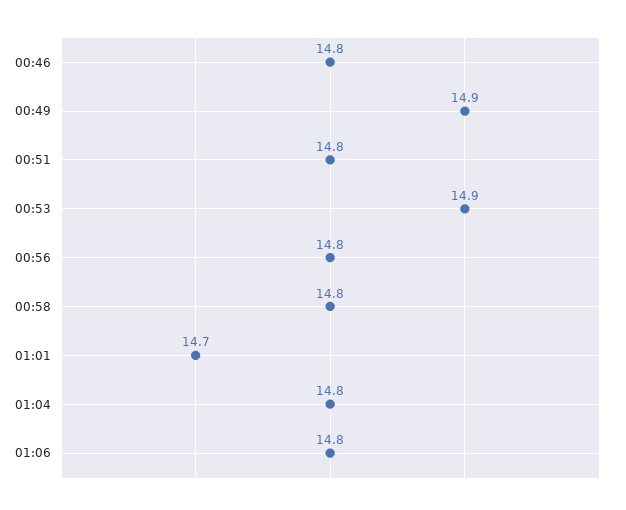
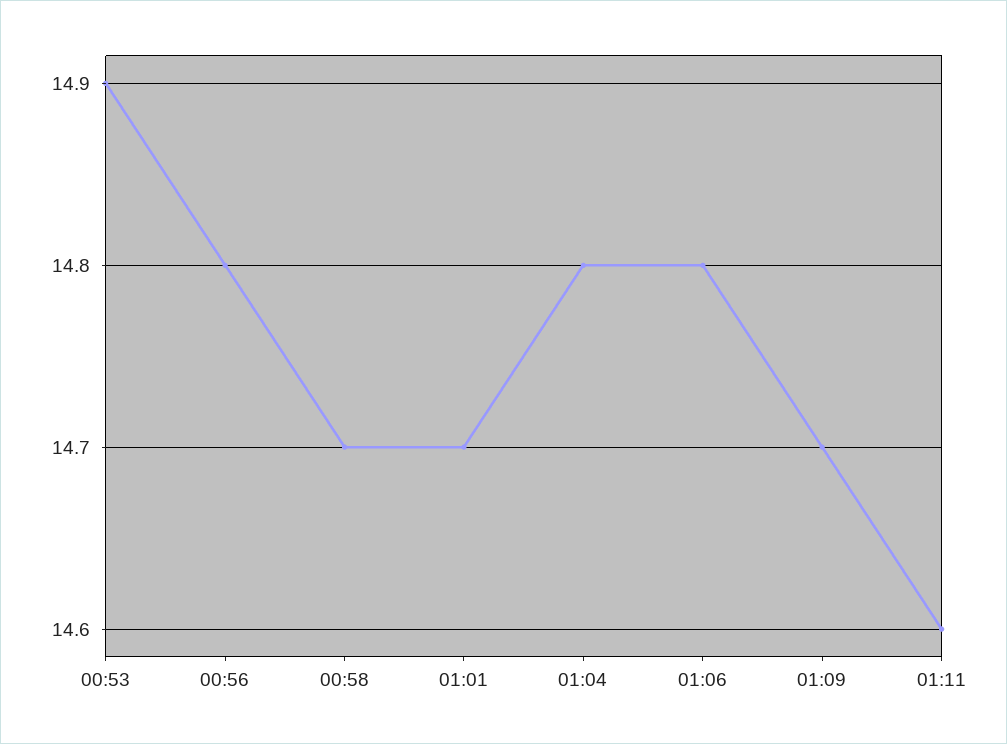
00:46: 14.8 -> none
00:49: 14.9 -> none
00:51: 14.8 -> none
00:58: 14.8 -> 14.7
01:09: none -> 14.7
01:11: none -> 14.6

